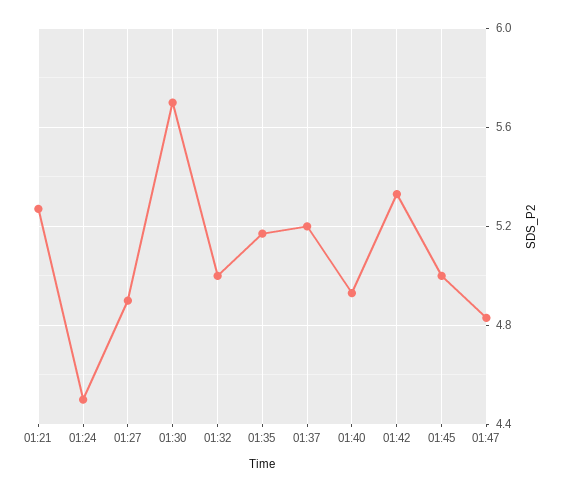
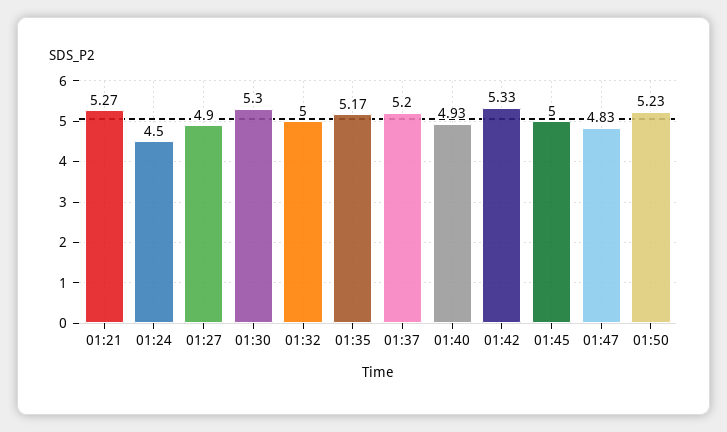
01:30: 5.7 -> 5.3
01:50: none -> 5.23

